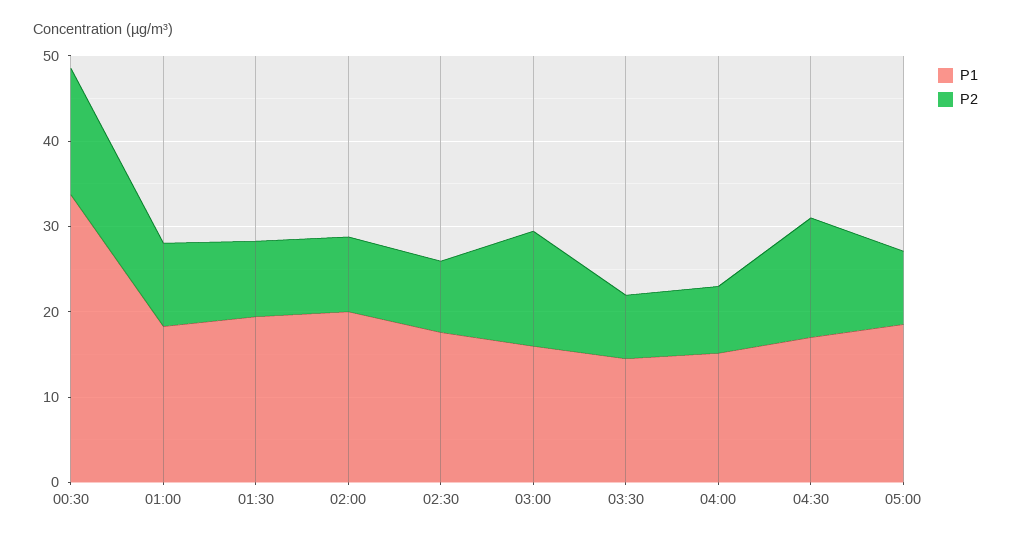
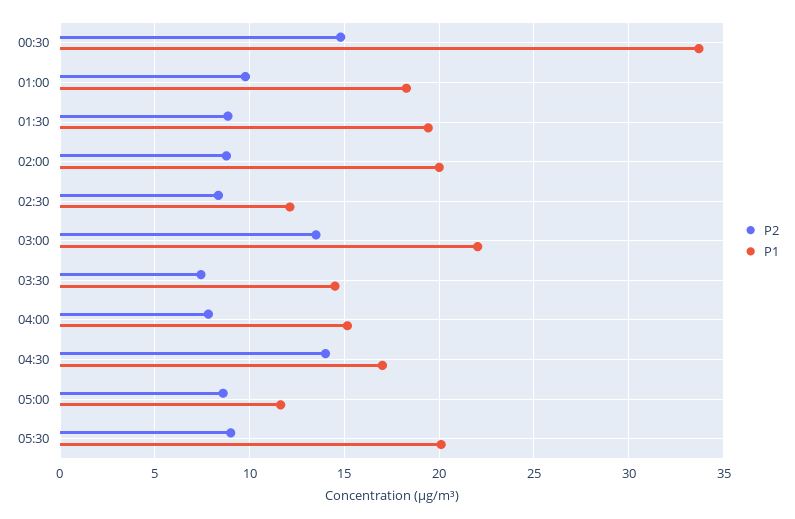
P1, 02:30: 18 -> 12
P1, 03:00: 16 -> 22
P1, 05:00: 18 -> 11.5
P2, 05:30: none -> 9
P1, 05:30: none -> 20

